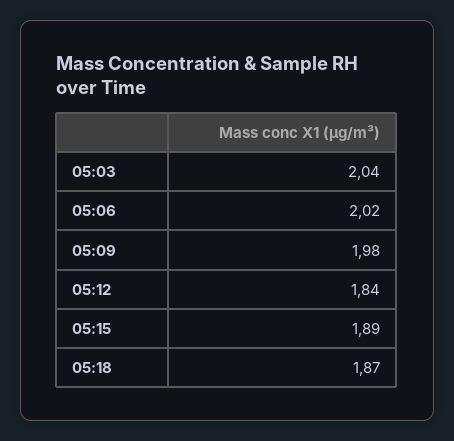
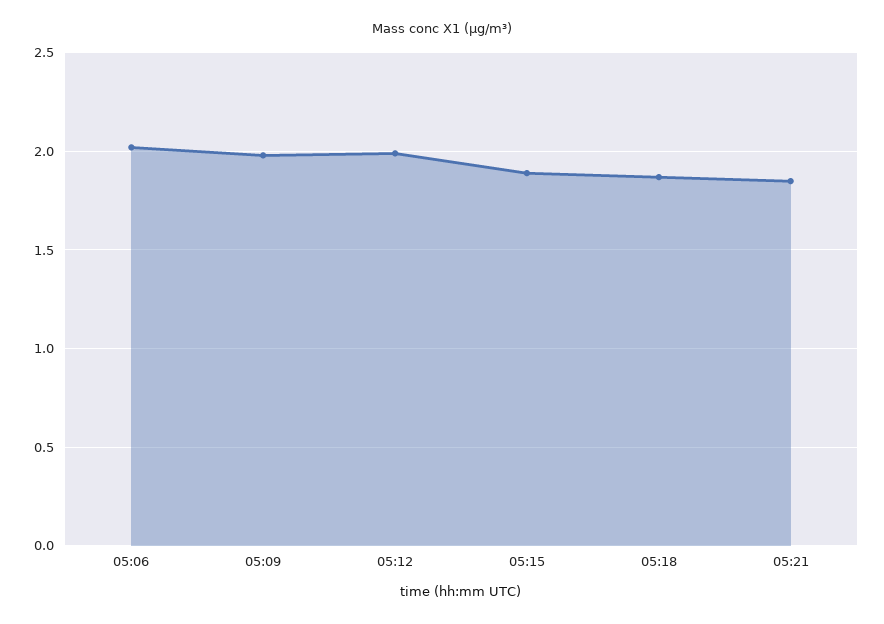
05:03: 2.04 -> none
05:12: 1.84 -> 2
05:21: none -> 1.85

